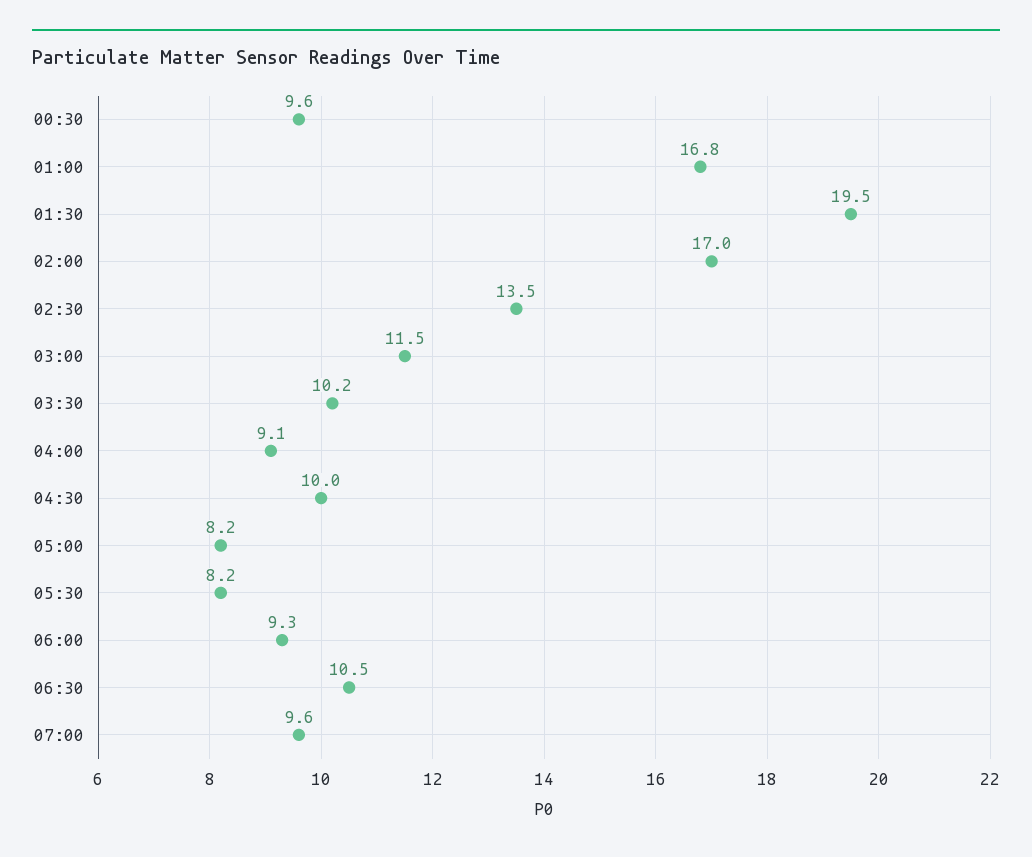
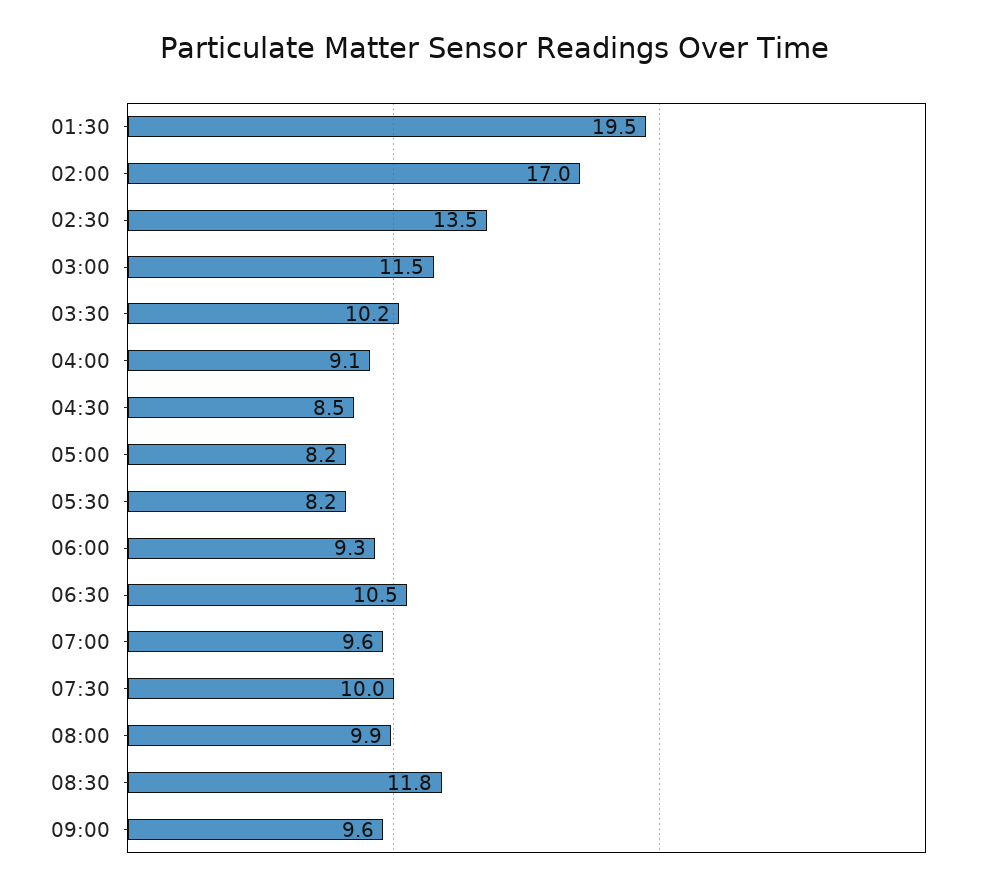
00:30: 9.6 -> none
01:00: 16.8 -> none
04:30: 10 -> 8.5
07:30: none -> 10
08:00: none -> 9.9
08:30: none -> 11.8
09:00: none -> 9.6

